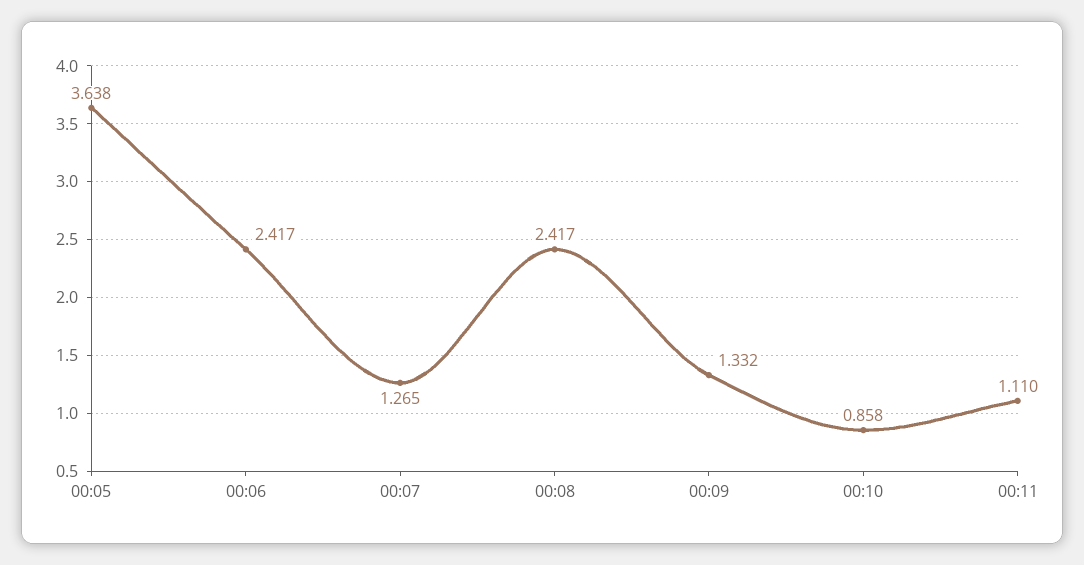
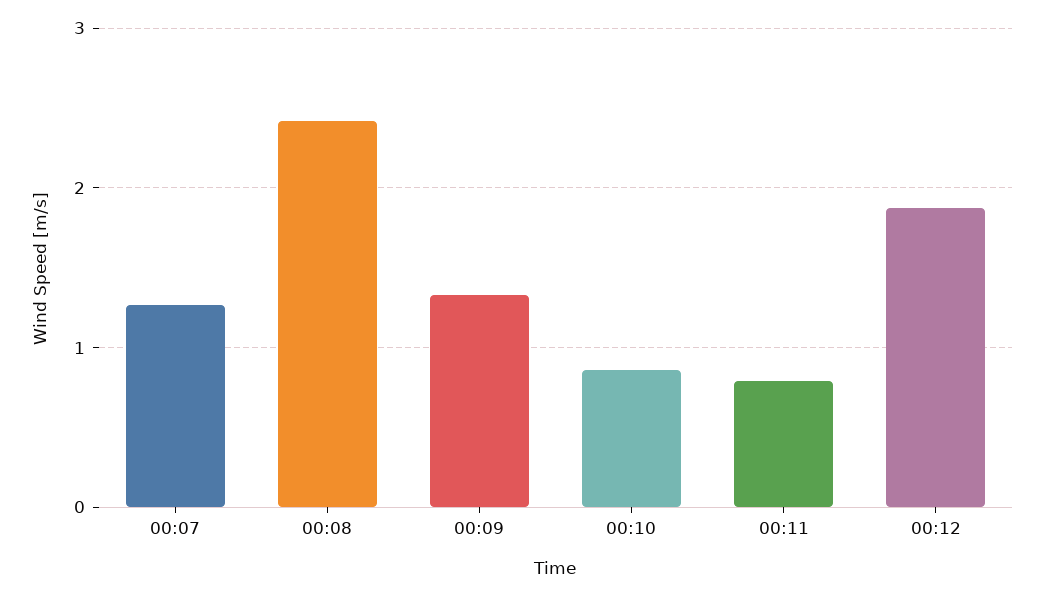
00:05: 3.638 -> none
00:06: 2.417 -> none
00:11: 1.11 -> 0.8
00:12: none -> 1.9

